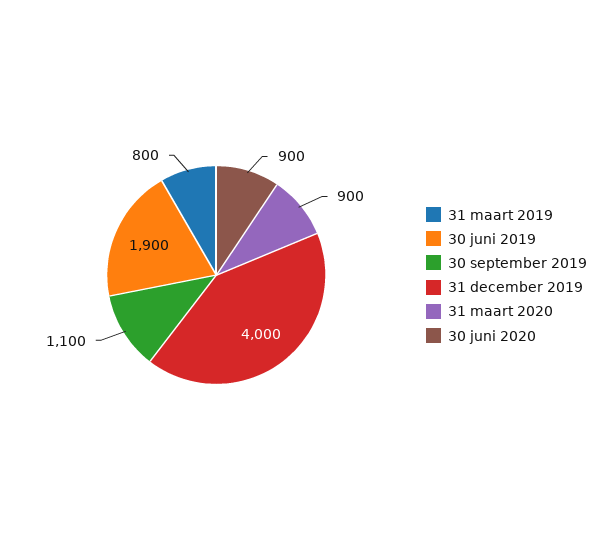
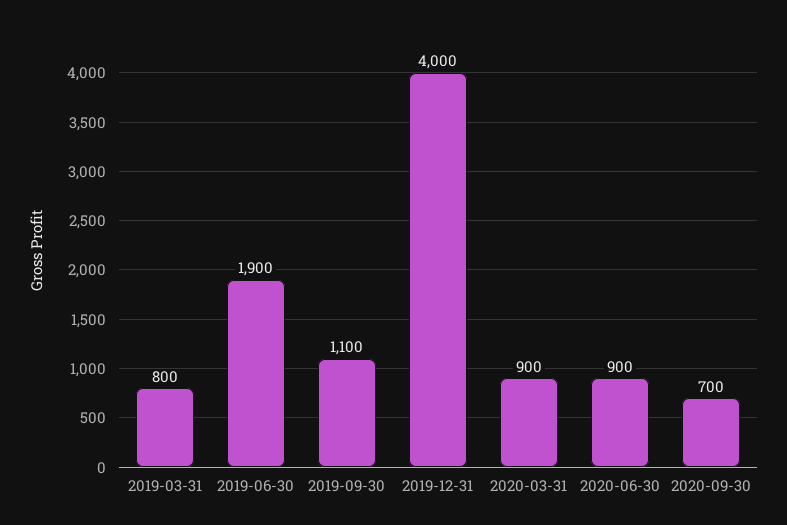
2020-09-30: none -> 700

